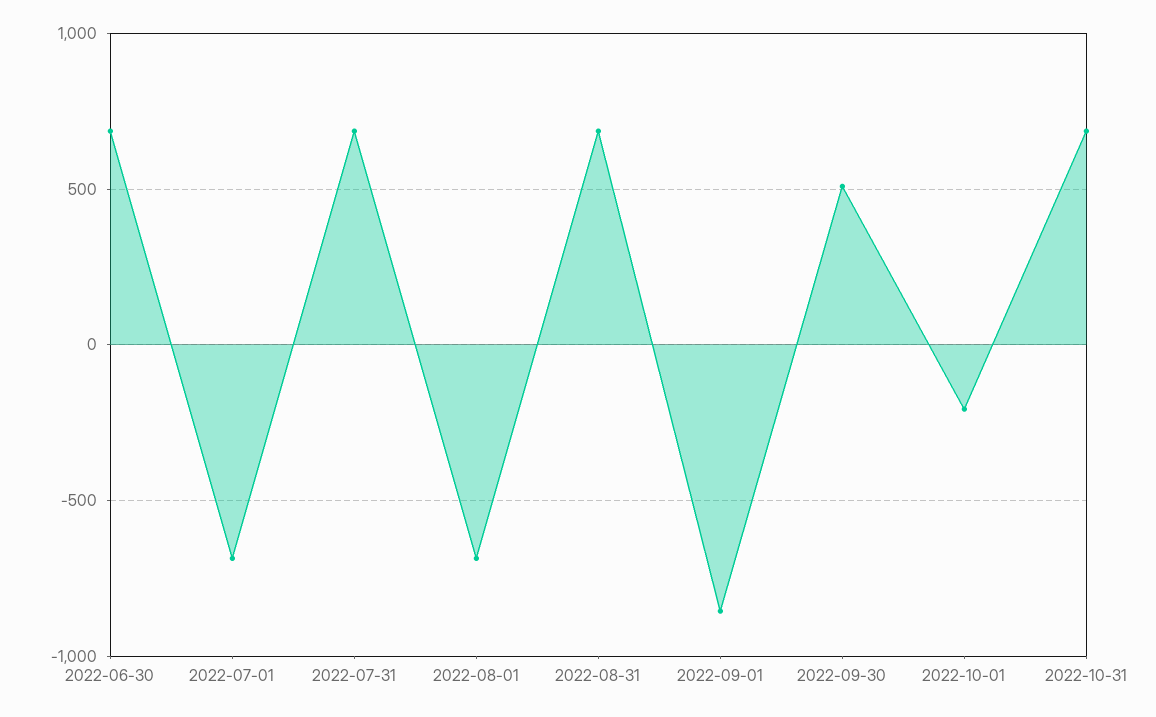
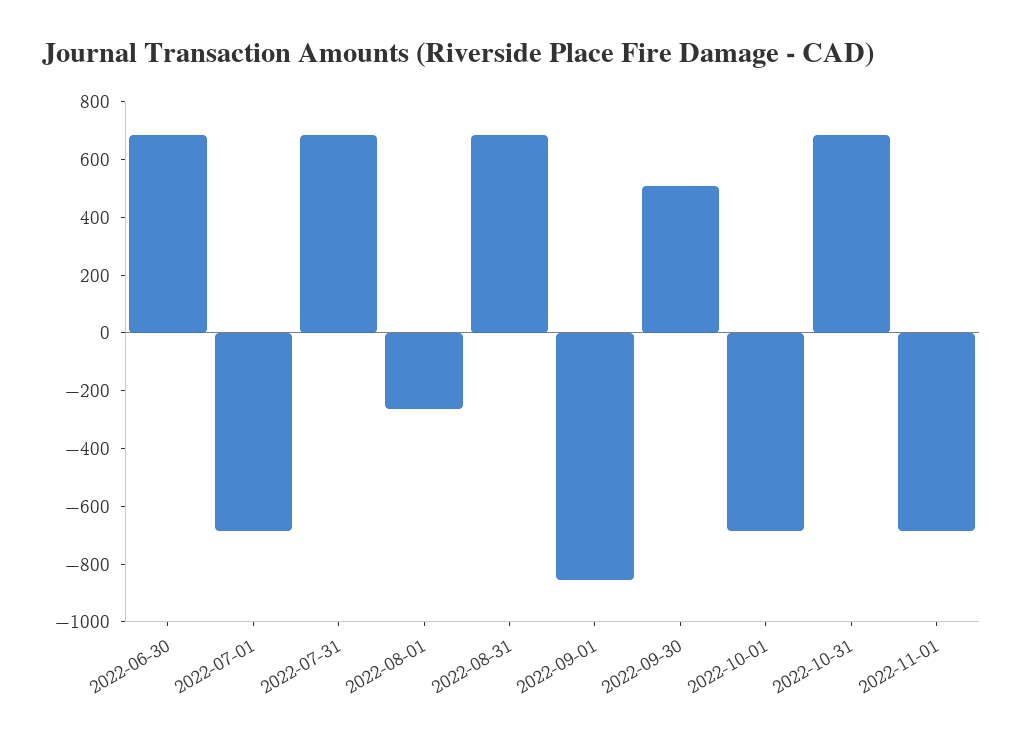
2022-08-01: -700 -> -250
2022-10-01: -200 -> -700
2022-11-01: none -> -700

